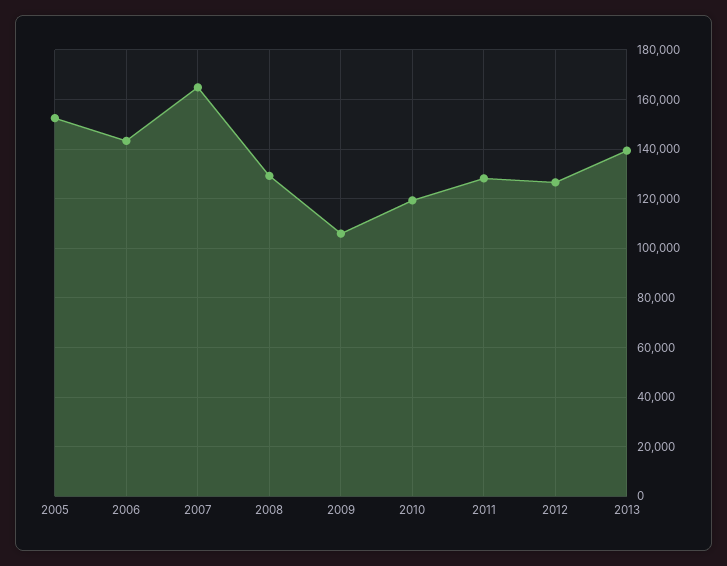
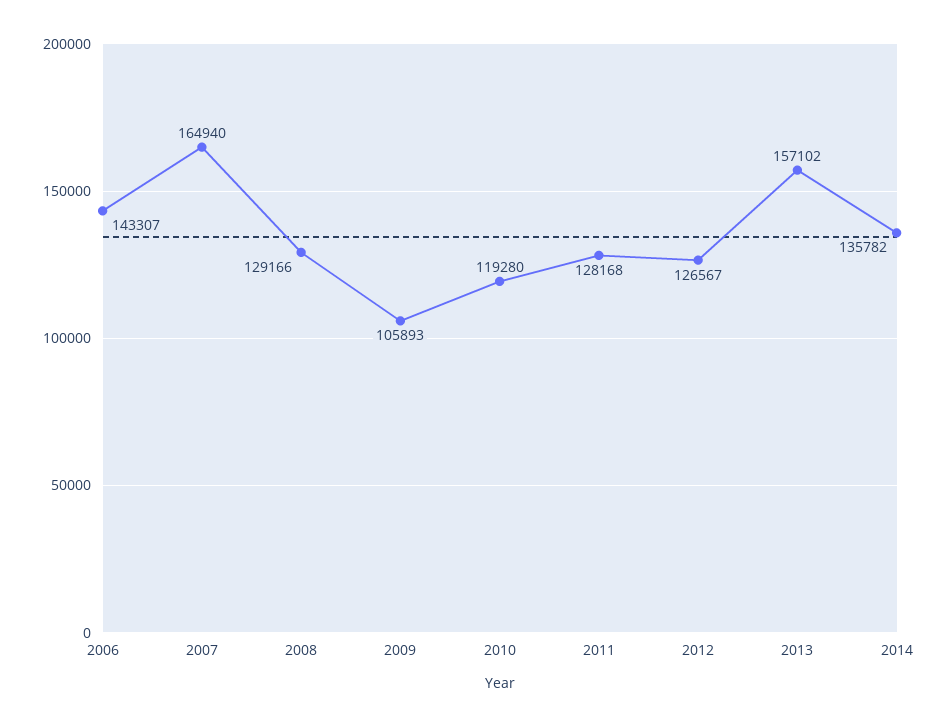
2005: 152500 -> none
2013: 140000 -> 157102
2014: none -> 135782

